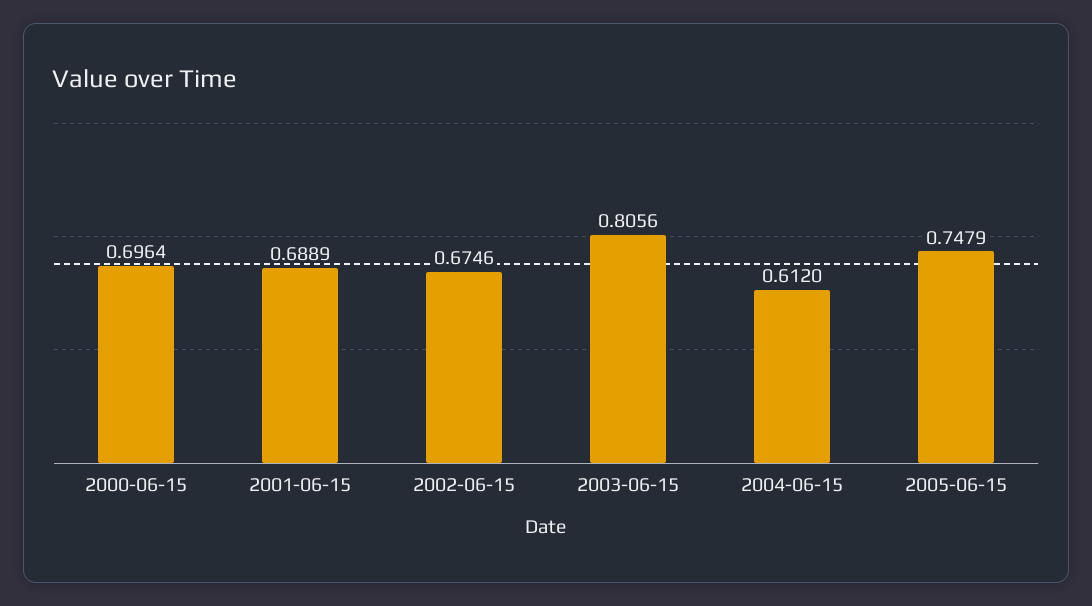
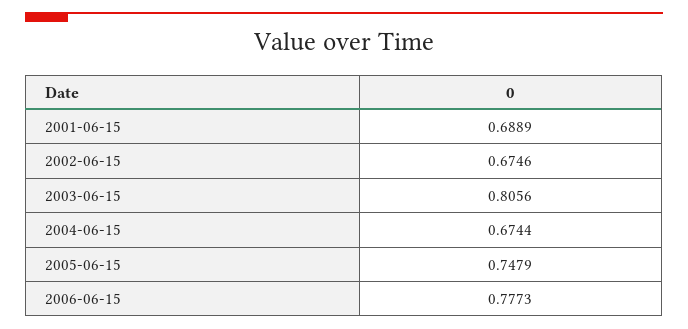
2000-06-15: 0.6964 -> none
2004-06-15: 0.612 -> 0.6744
2006-06-15: none -> 0.7773

